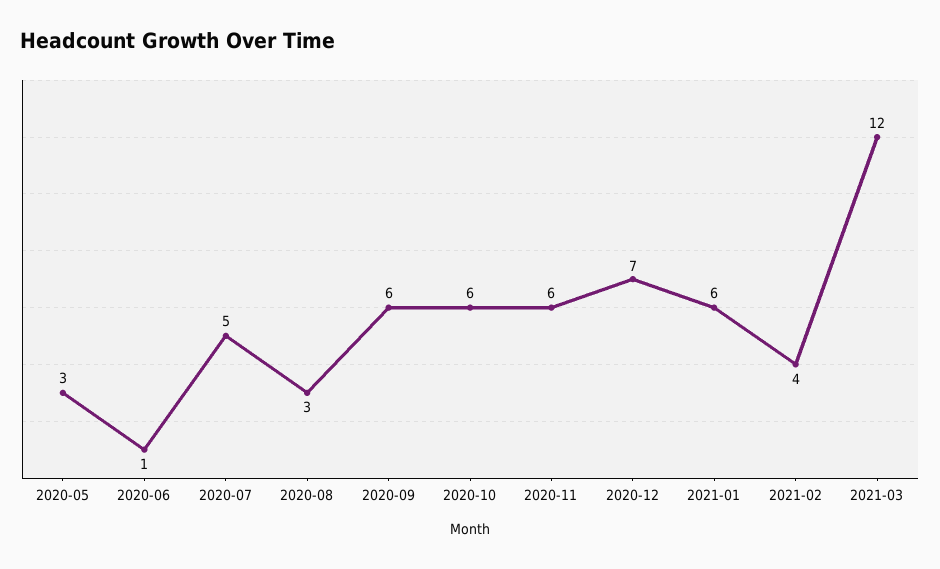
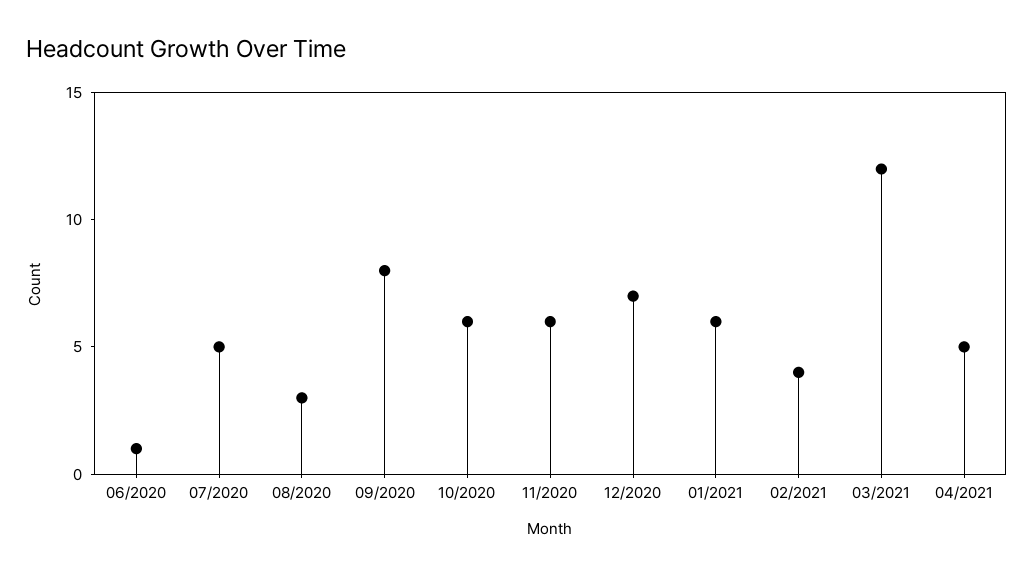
2020-05: 3 -> none
2020-09: 6 -> 8
04/2021: none -> 5

